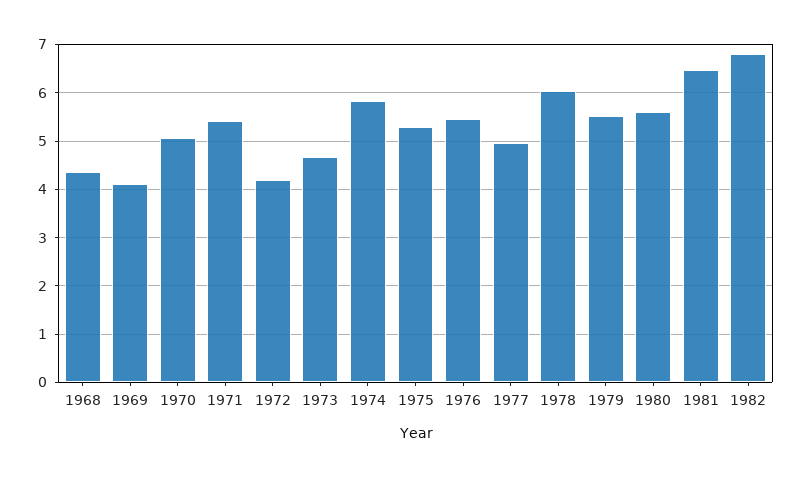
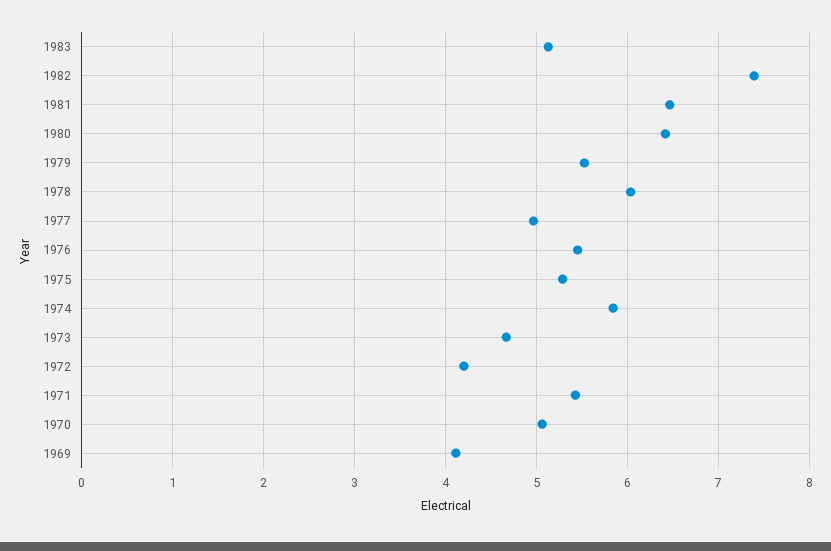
1968: 4.4 -> none
1980: 5.6 -> 6.4
1982: 6.8 -> 7.4
1983: none -> 5.1

